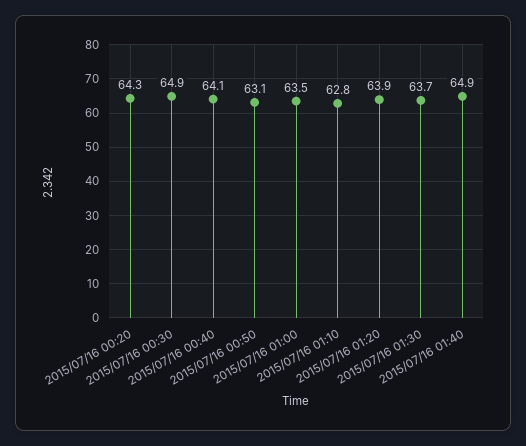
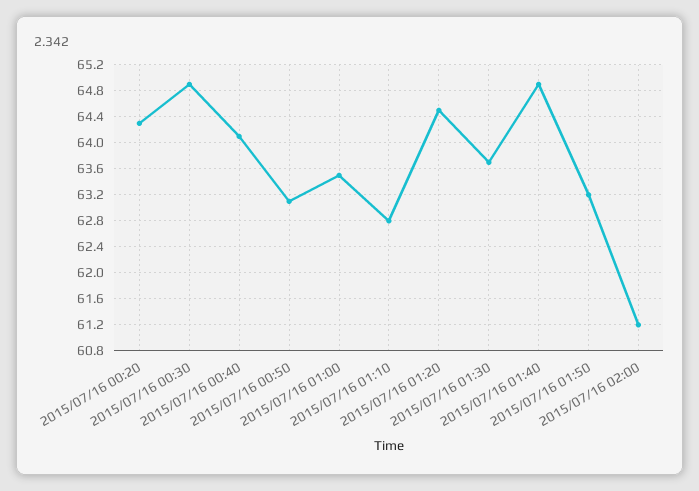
2015/07/16 01:20: 63.9 -> 64.5
2015/07/16 01:50: none -> 63.2
2015/07/16 02:00: none -> 61.2

